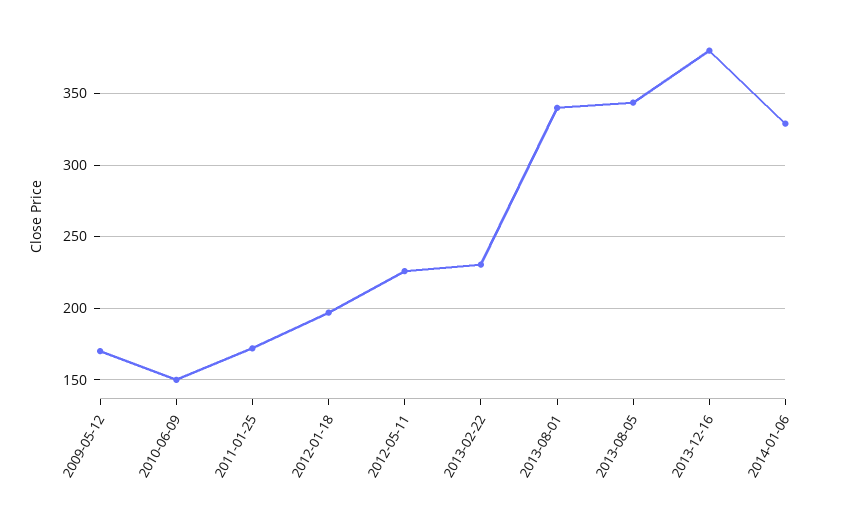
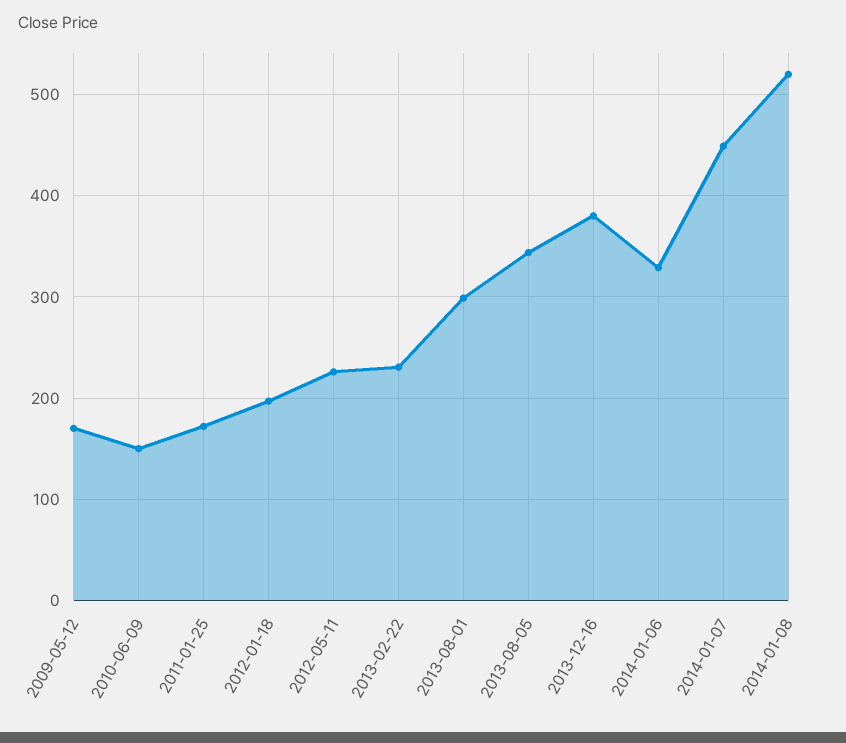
2013-08-01: 340 -> 300
2014-01-07: none -> 450
2014-01-08: none -> 520

